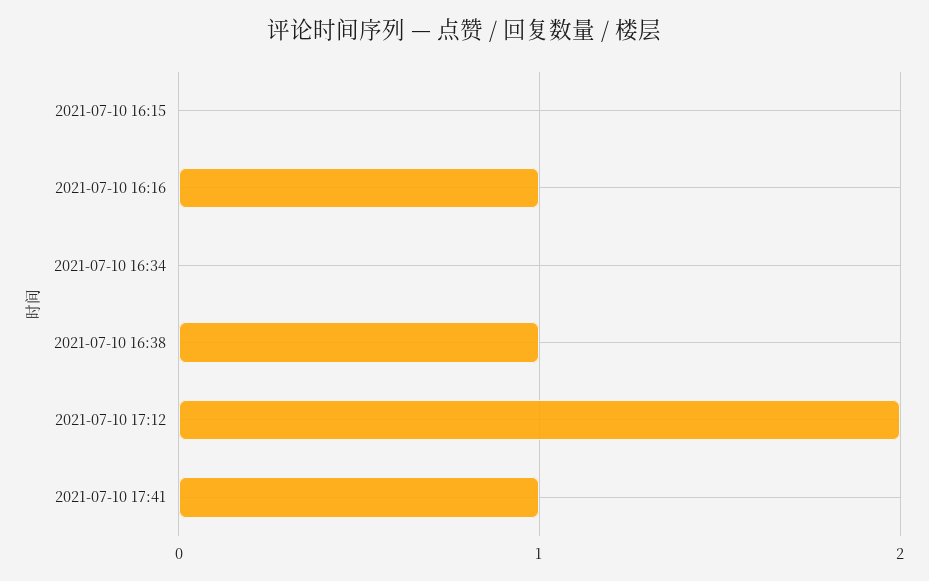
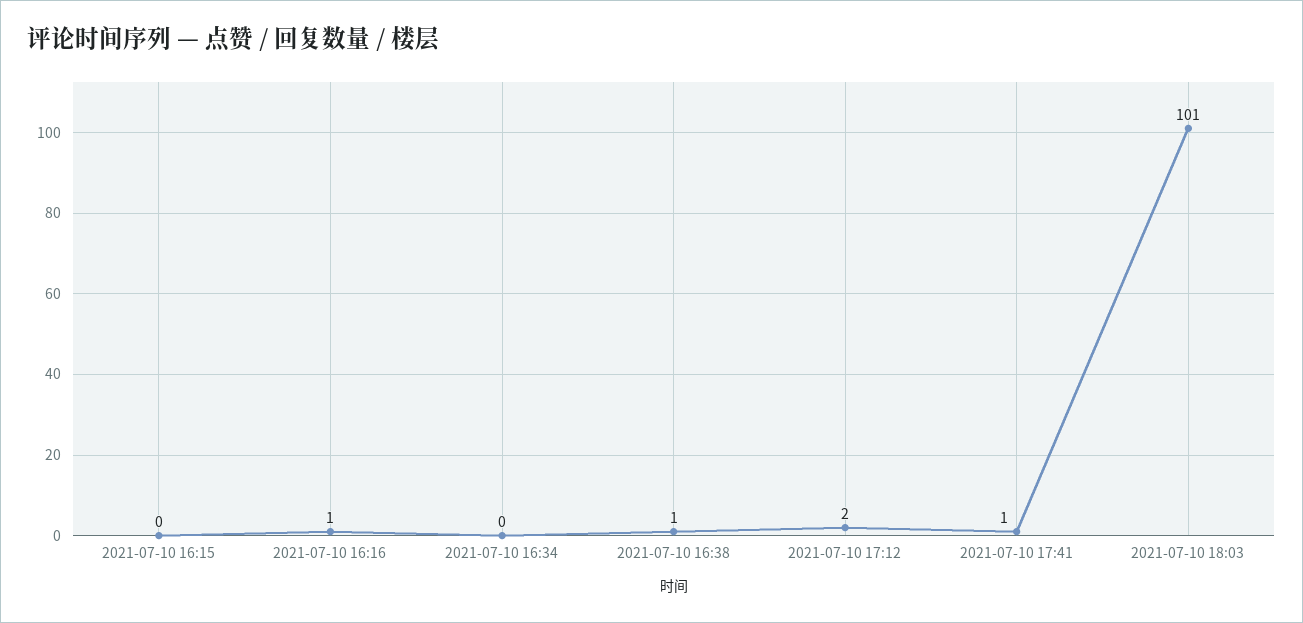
2021-07-10 18:03: none -> 101

